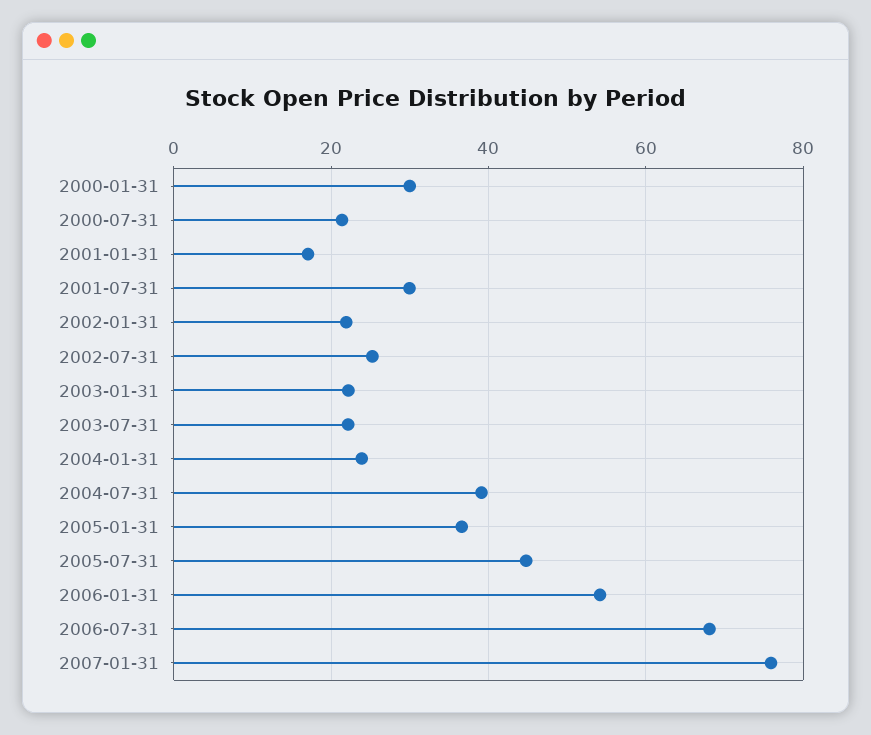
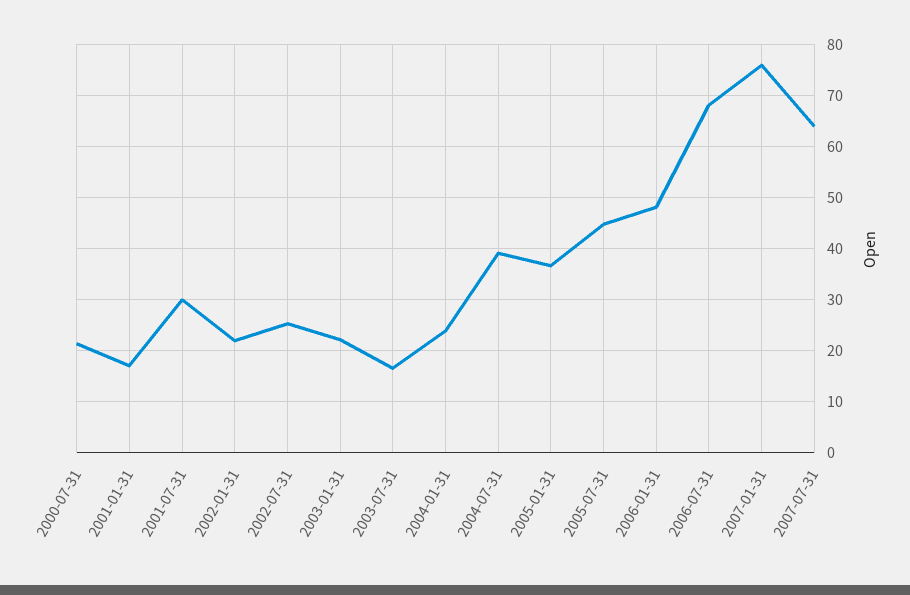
2000-01-31: 30 -> none
2003-07-31: 22 -> 16
2006-01-31: 54 -> 48
2007-07-31: none -> 64

